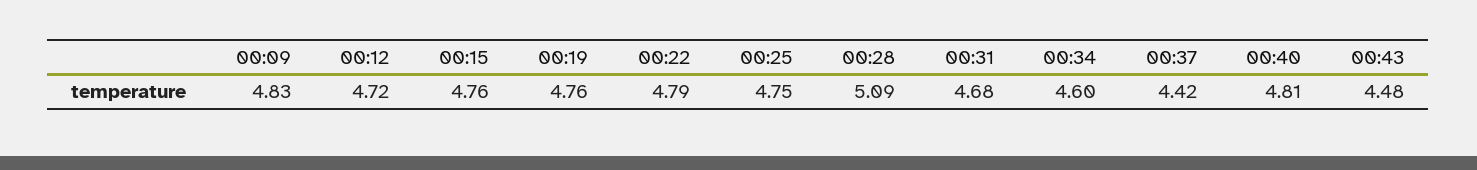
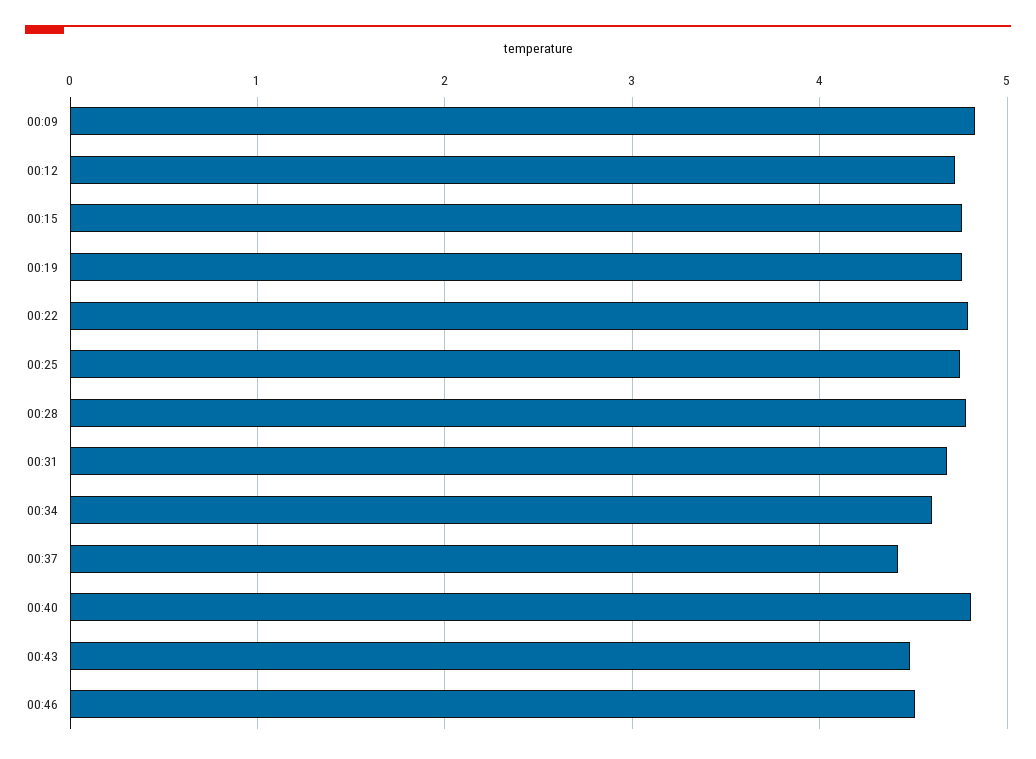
00:28: 5.09 -> 4.8
00:46: none -> 4.5

